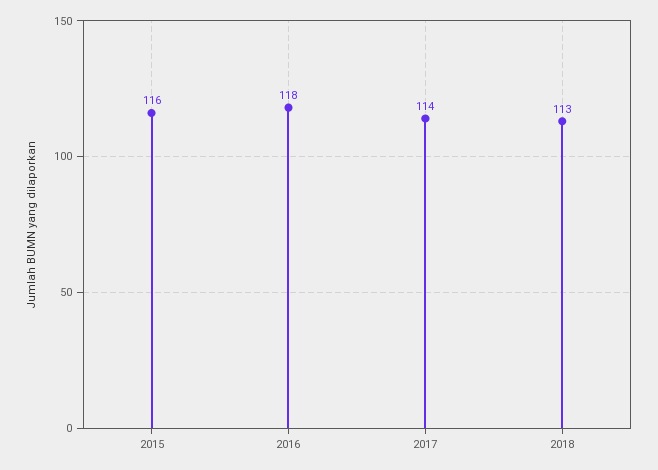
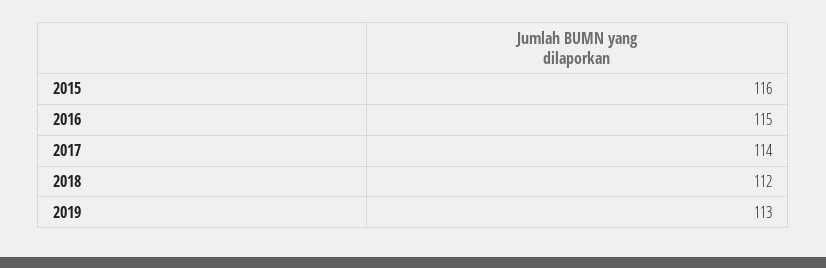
2016: 118 -> 115
2018: 113 -> 112
2019: none -> 113

